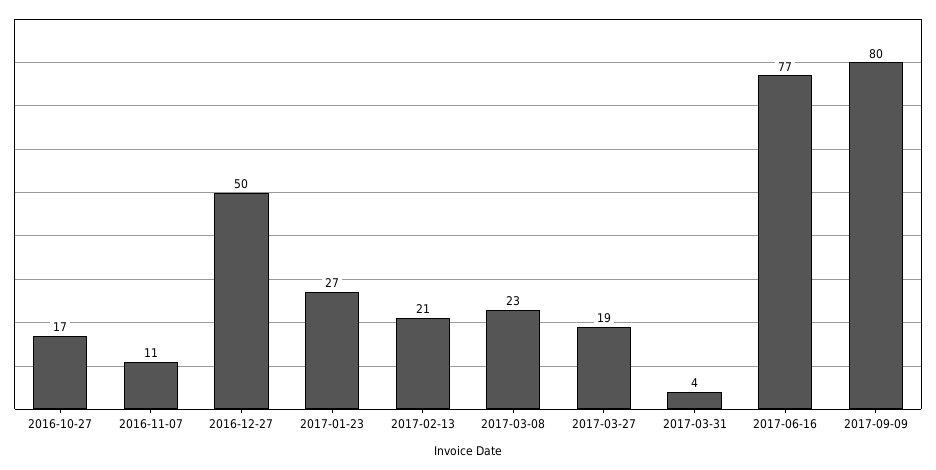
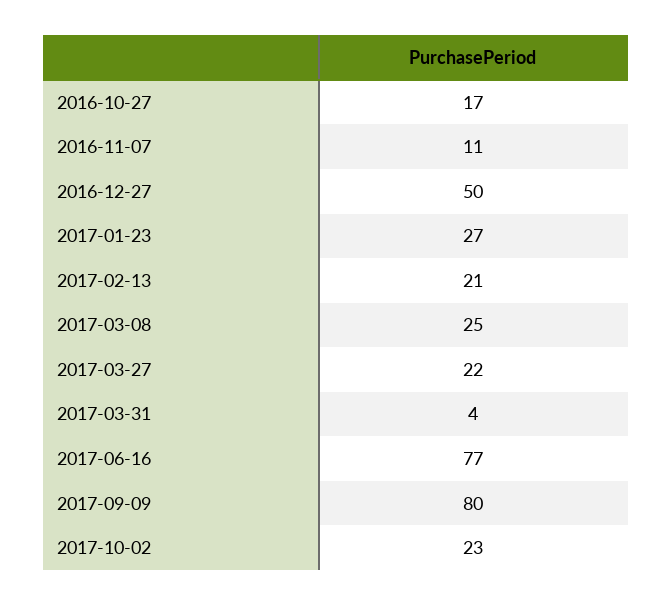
2017-03-08: 23 -> 25
2017-03-27: 19 -> 22
2017-10-02: none -> 23

